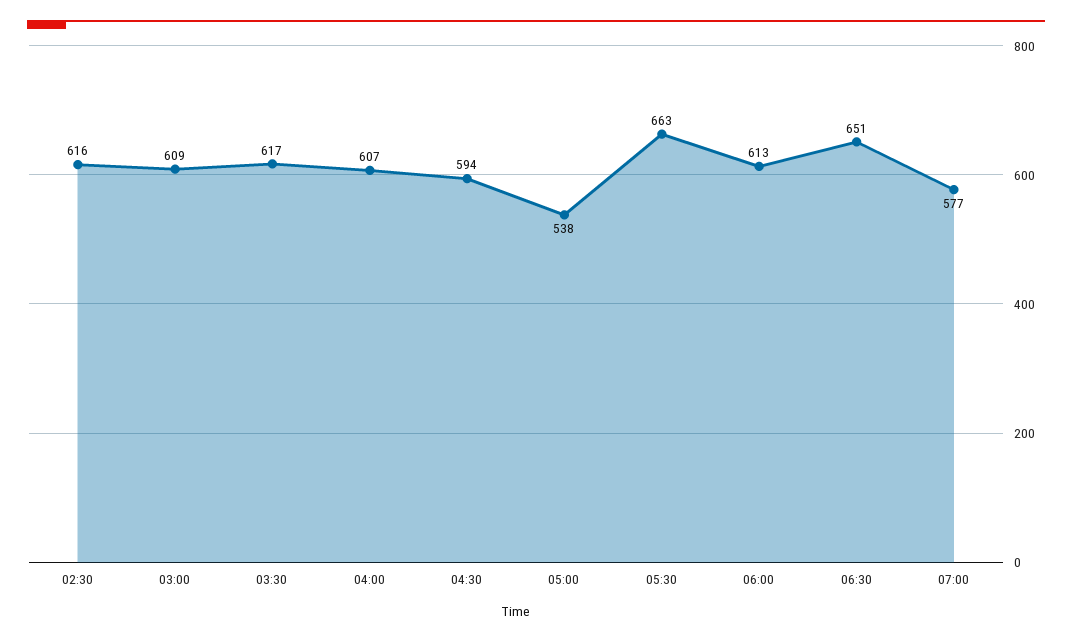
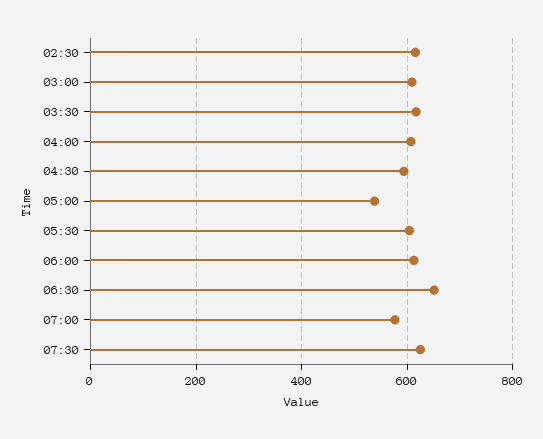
05:30: 663 -> 600
07:30: none -> 620

